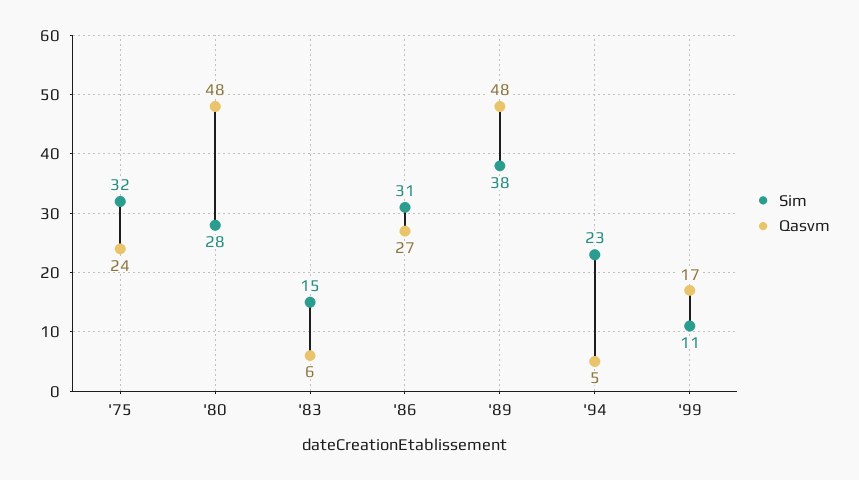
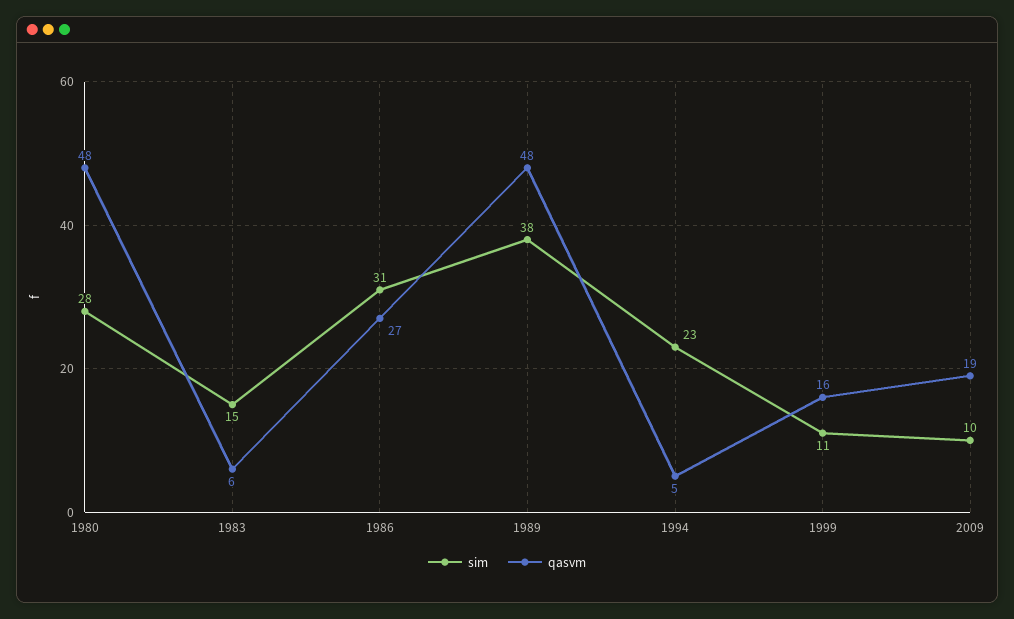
Sim, '75: 32 -> none
Qasvm, '75: 24 -> none
Qasvm, '99: 17 -> 16
Sim, 2009: none -> 10
Qasvm, 2009: none -> 19

